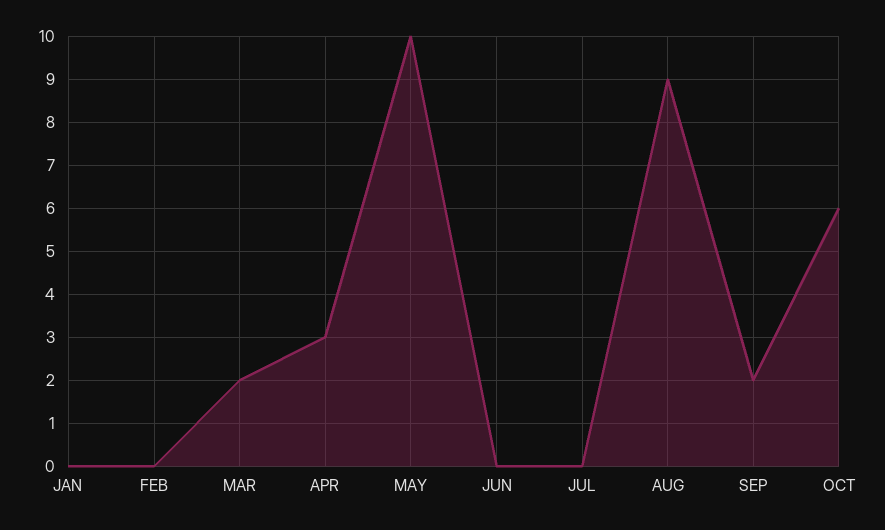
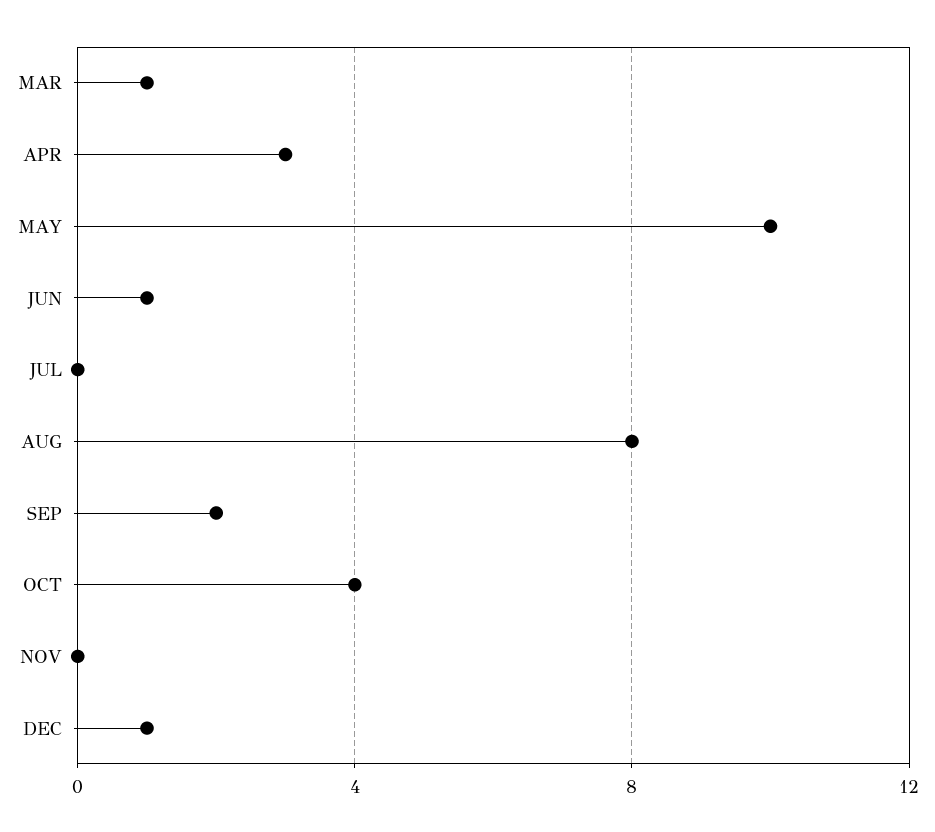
JAN: 0 -> none
FEB: 0 -> none
MAR: 2 -> 1
JUN: 0 -> 1
AUG: 9 -> 8
OCT: 6 -> 4
NOV: none -> 0
DEC: none -> 1

